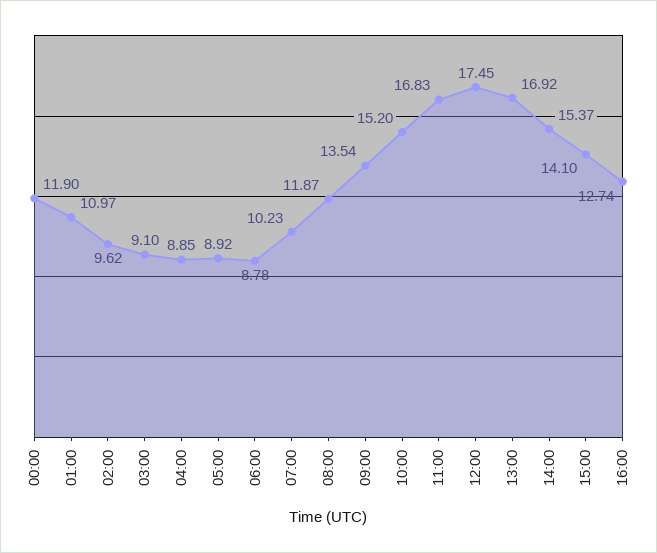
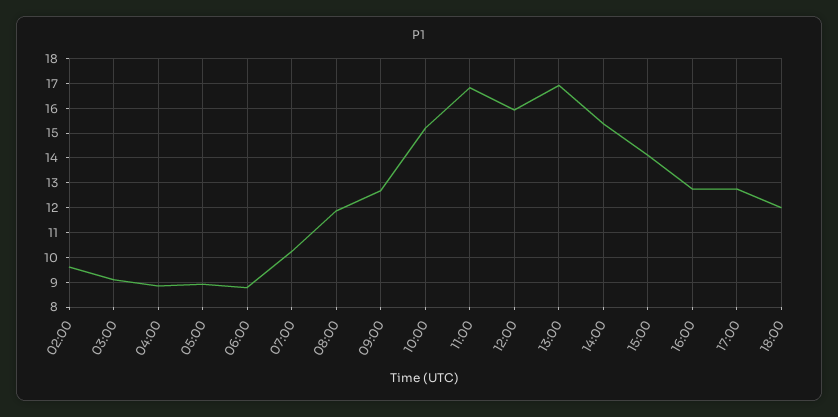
00:00: 11.9 -> none
01:00: 10.97 -> none
09:00: 13.54 -> 12.75
12:00: 17.45 -> 16
17:00: none -> 12.75
18:00: none -> 12

